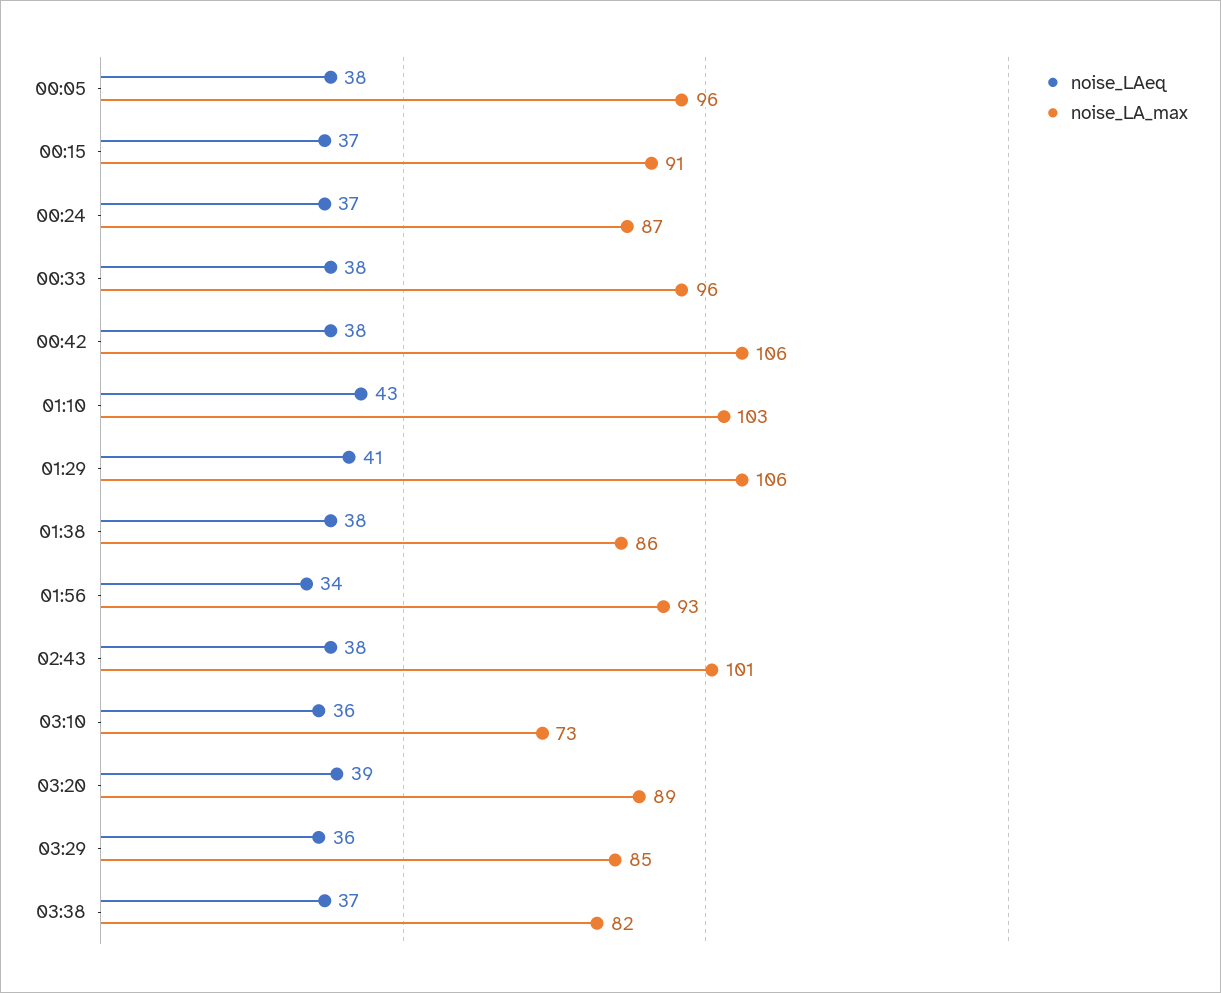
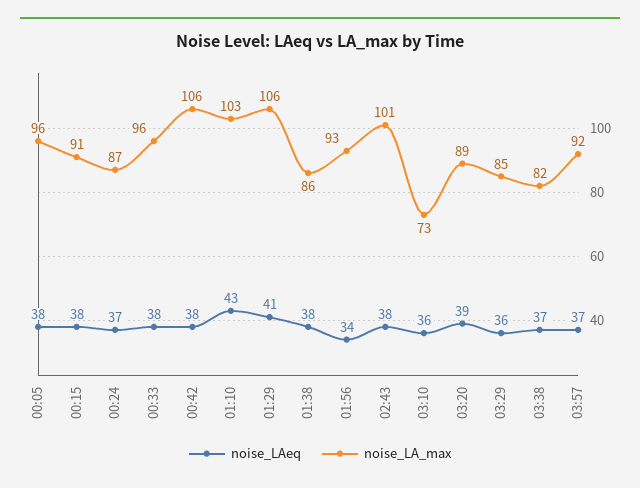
noise_LAeq, 00:15: 37 -> 38
noise_LAeq, 03:57: none -> 37
noise_LA_max, 03:57: none -> 92

